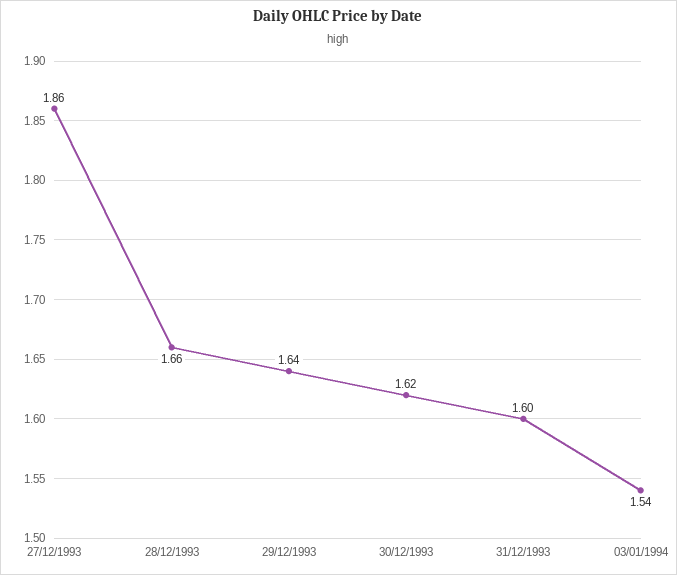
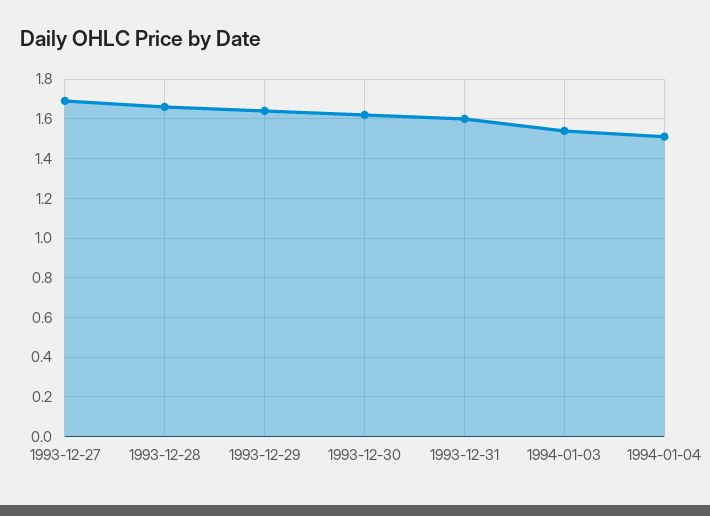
27/12/1993: 1.86 -> 1.7
1994-01-04: none -> 1.5

